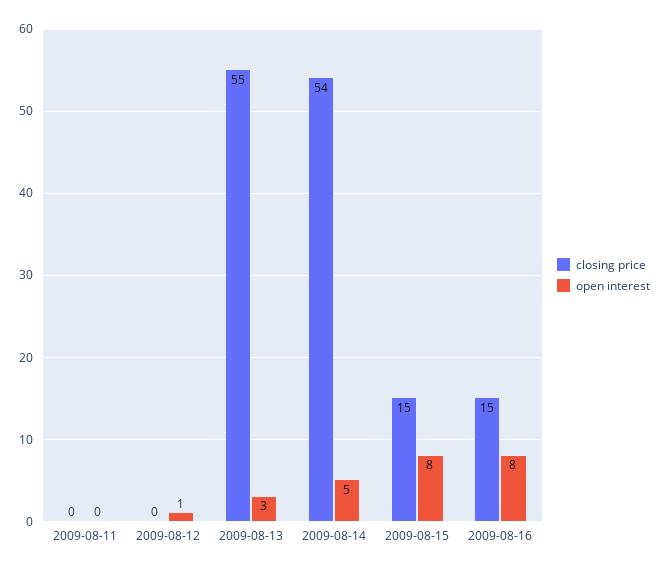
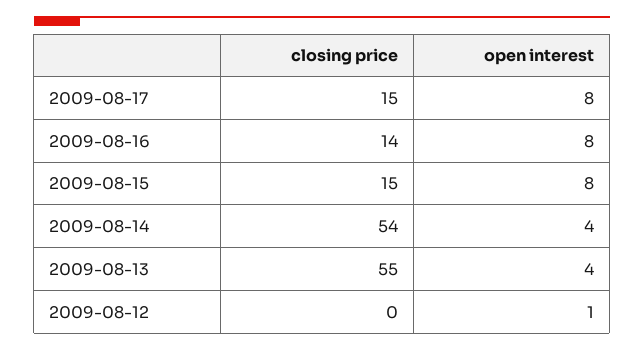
closing price, 2009-08-11: 0 -> none
open interest, 2009-08-11: 0 -> none
open interest, 2009-08-13: 3 -> 4
open interest, 2009-08-14: 5 -> 4
closing price, 2009-08-16: 15 -> 14
closing price, 2009-08-17: none -> 15
open interest, 2009-08-17: none -> 8

